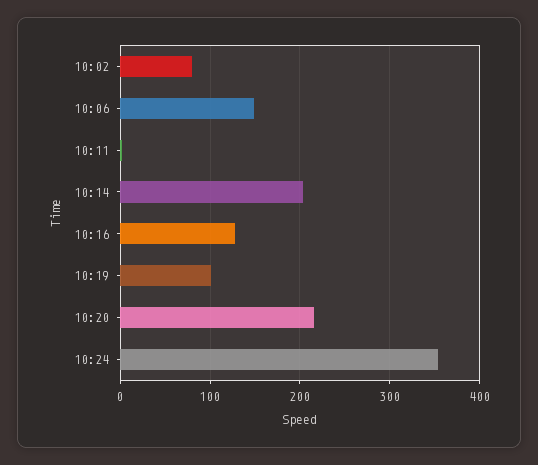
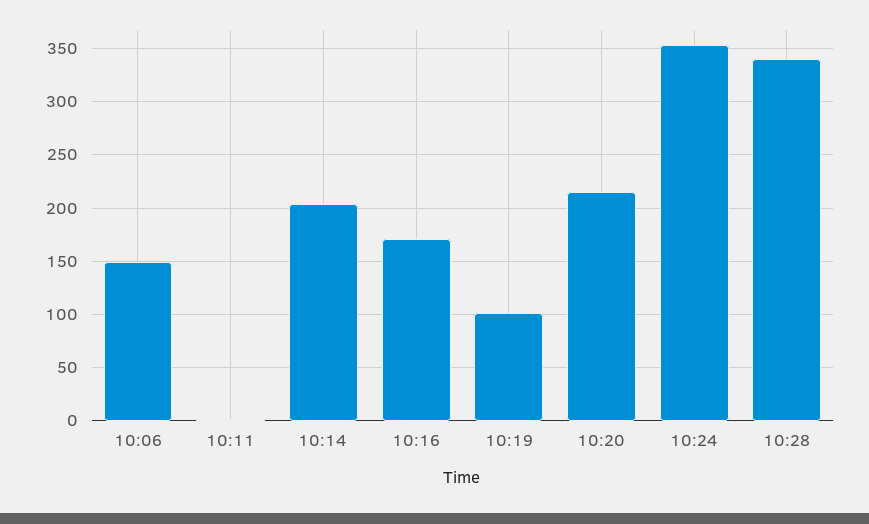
10:02: 80 -> none
10:16: 130 -> 170
10:28: none -> 340

